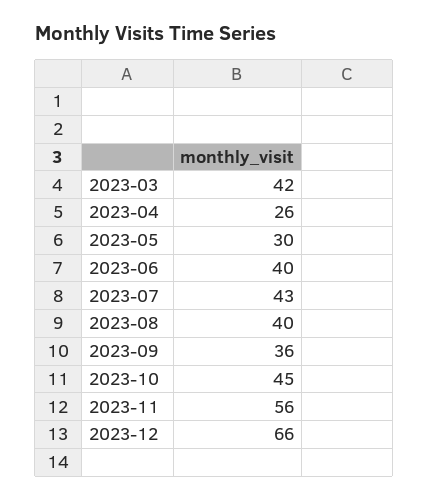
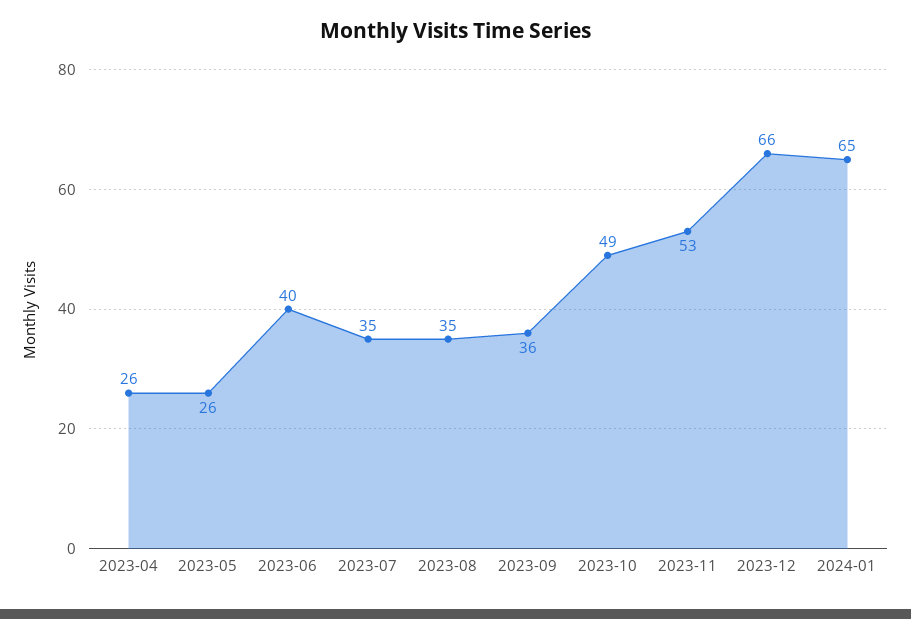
2023-03: 42 -> none
2023-05: 30 -> 26
2023-07: 43 -> 35
2023-08: 40 -> 35
2023-10: 45 -> 49
2023-11: 56 -> 53
2024-01: none -> 65

